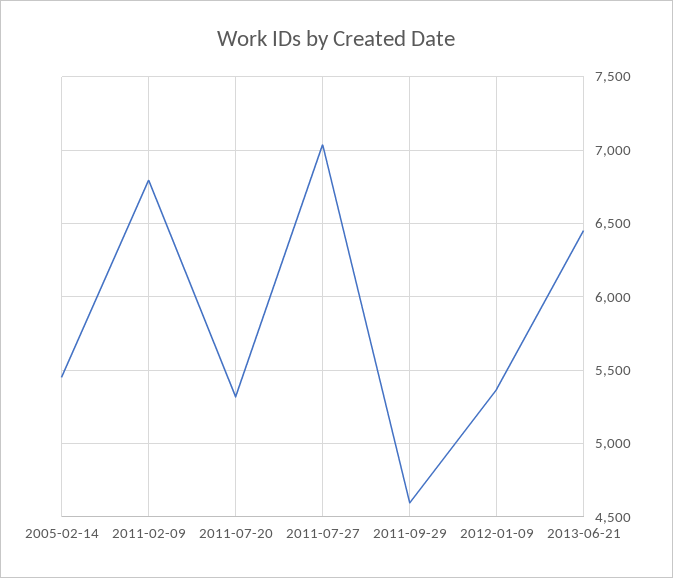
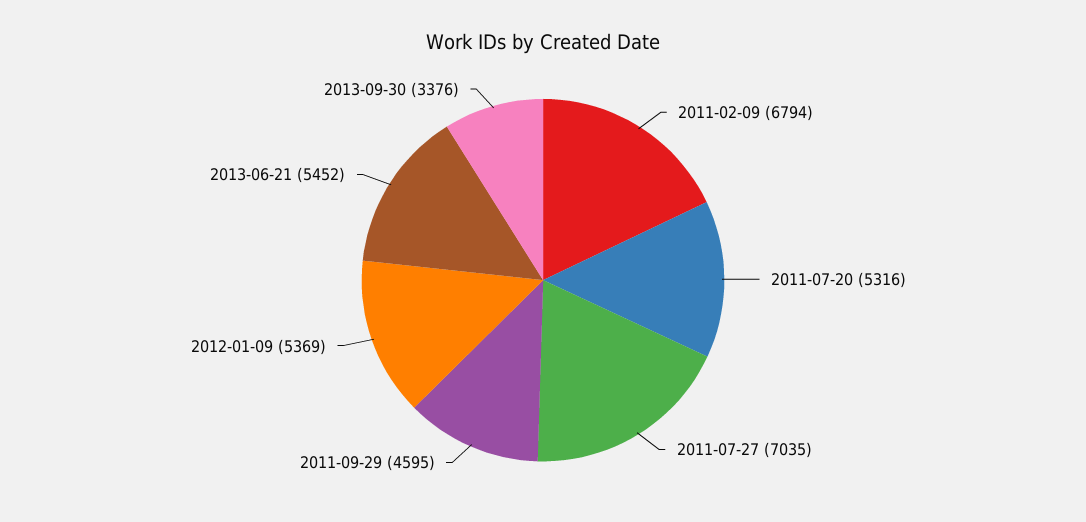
2005-02-14: 5450 -> none
2013-06-21: 6450 -> 5452
2013-09-30: none -> 3376

